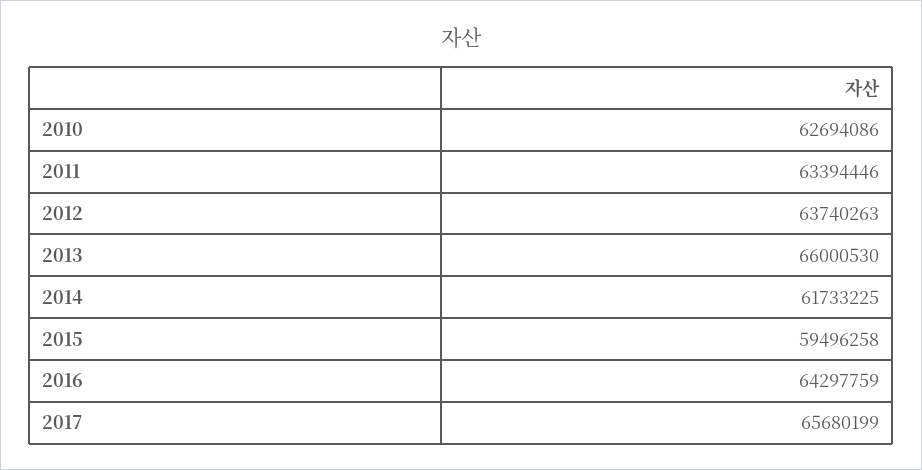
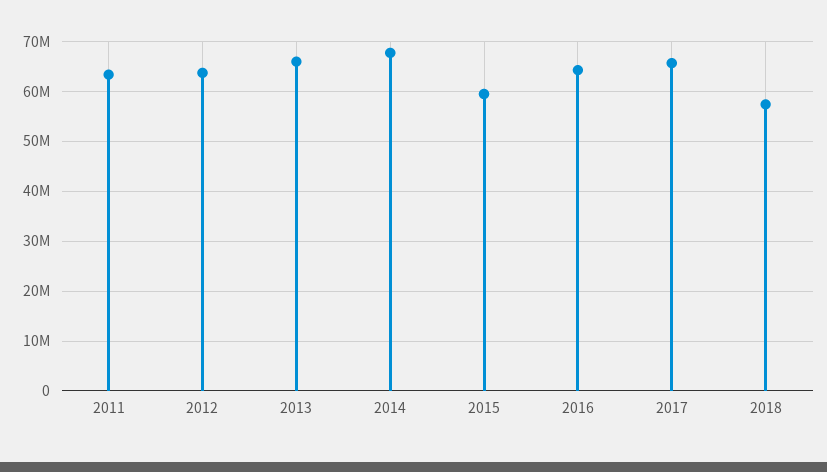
2010: 62694086 -> none
2014: 61733225 -> 68000000
2018: none -> 58000000

